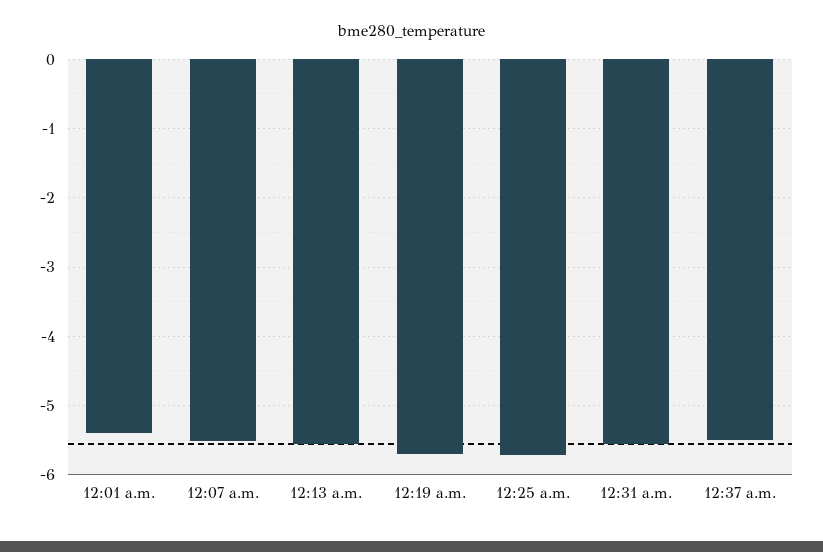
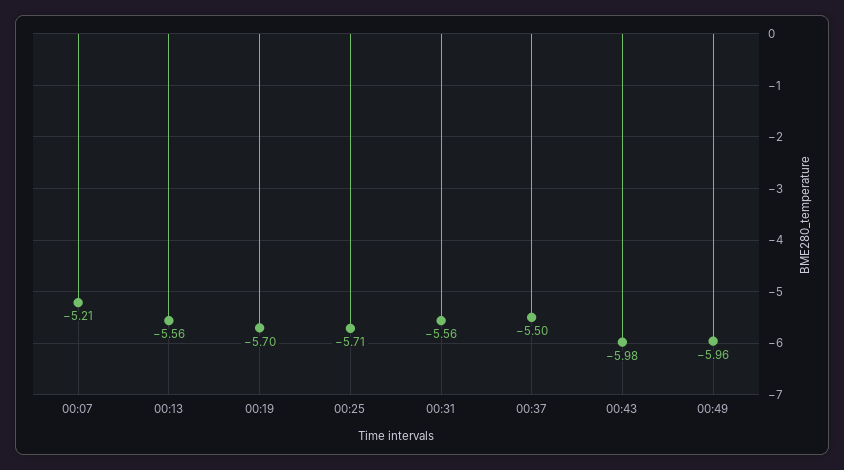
12:01 a.m.: -5.4 -> none
12:07 a.m.: -5.5 -> -5.21
00:43: none -> -5.98
00:49: none -> -5.96

